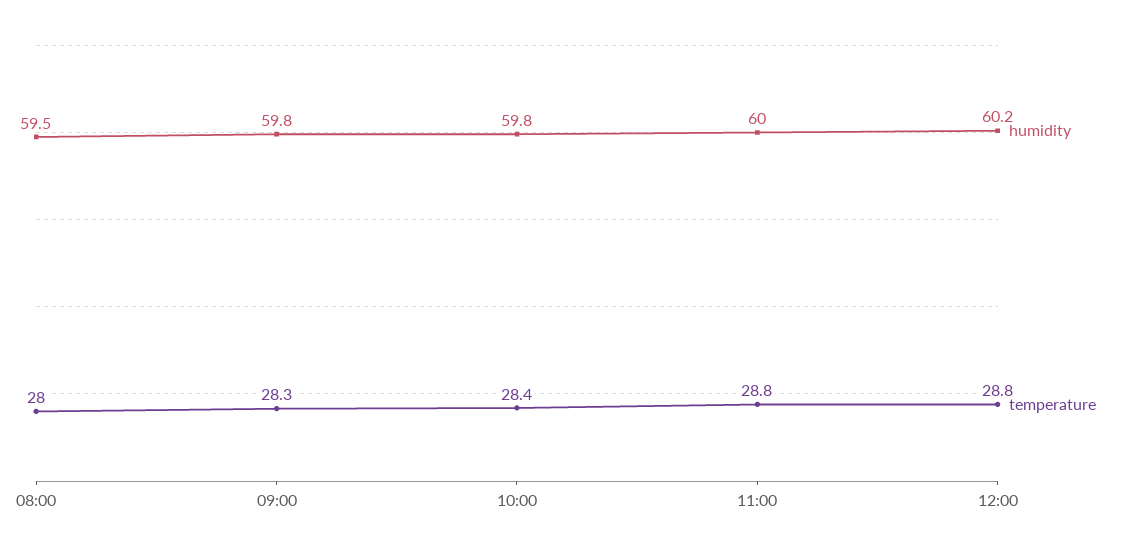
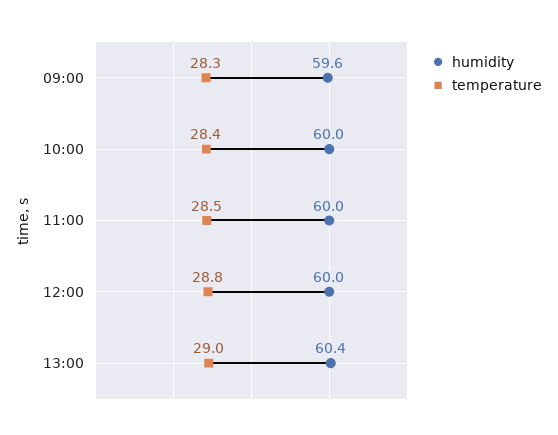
humidity, 08:00: 59.5 -> none
temperature, 08:00: 28 -> none
humidity, 09:00: 59.8 -> 59.6
humidity, 10:00: 59.8 -> 60
temperature, 11:00: 28.8 -> 28.5
humidity, 12:00: 60.2 -> 60
humidity, 13:00: none -> 60.4
temperature, 13:00: none -> 29

